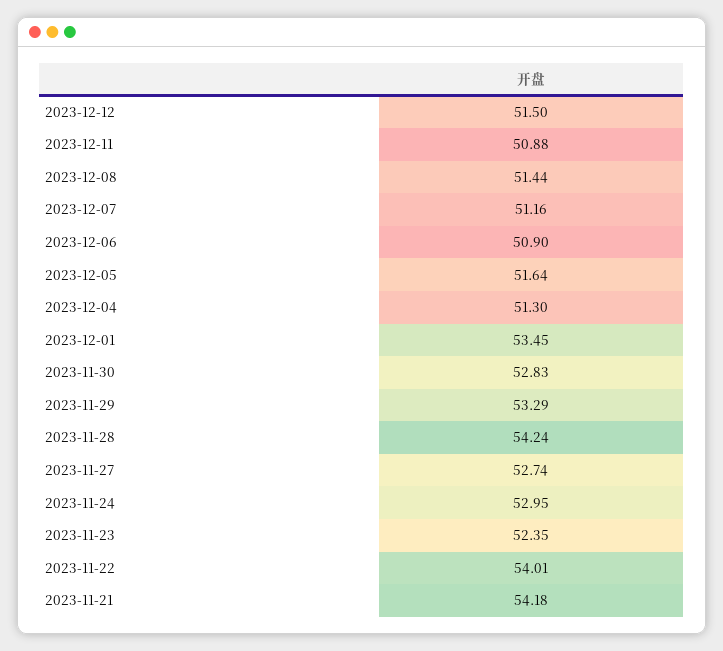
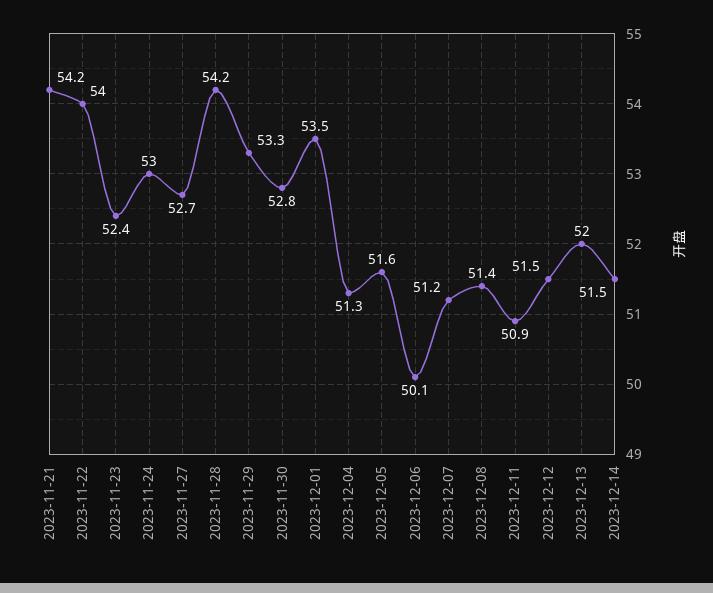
2023-12-06: 50.9 -> 50.1
2023-12-13: none -> 52
2023-12-14: none -> 51.5

